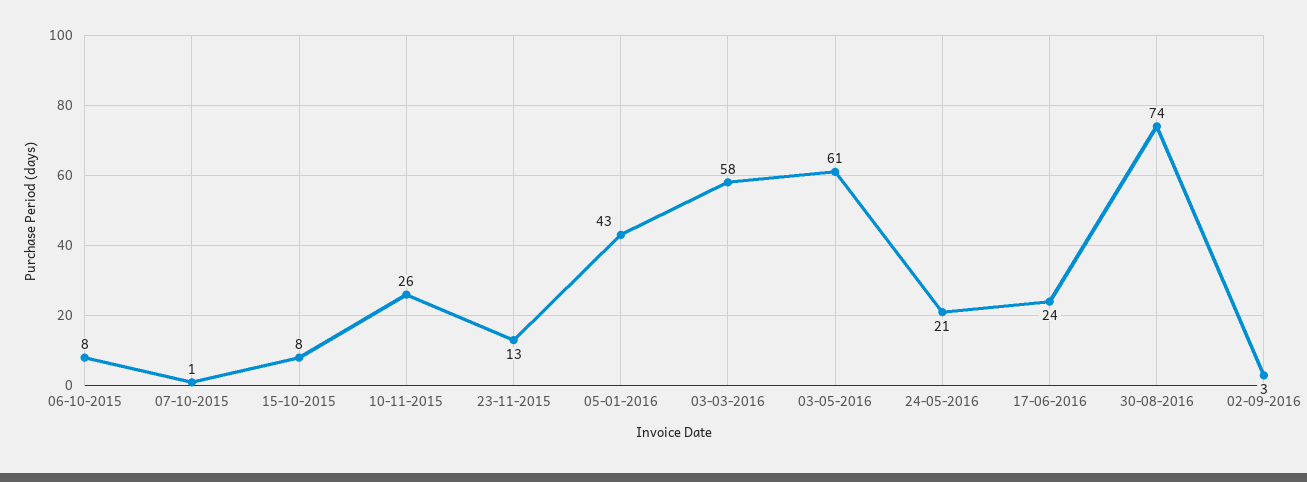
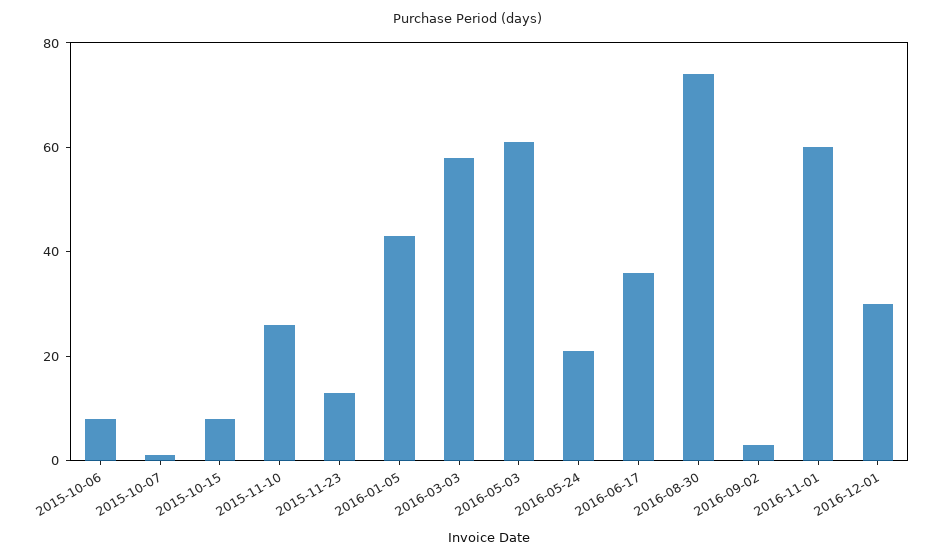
17-06-2016: 24 -> 35
2016-11-01: none -> 60
2016-12-01: none -> 30

